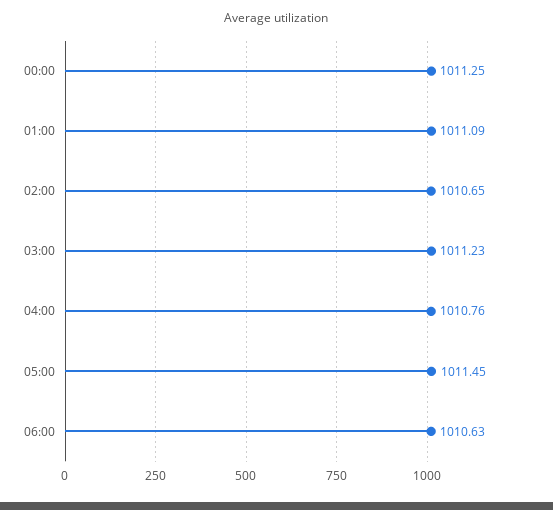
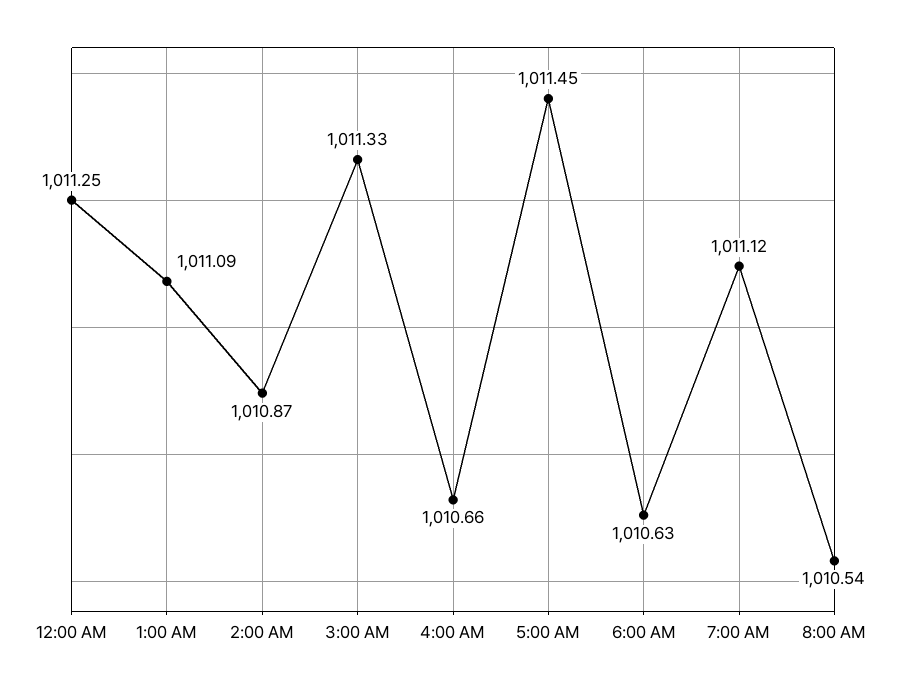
02:00: 1010.65 -> 1010.87
03:00: 1011.23 -> 1011.33
04:00: 1010.76 -> 1010.66
7:00 AM: none -> 1011.12
8:00 AM: none -> 1010.54

